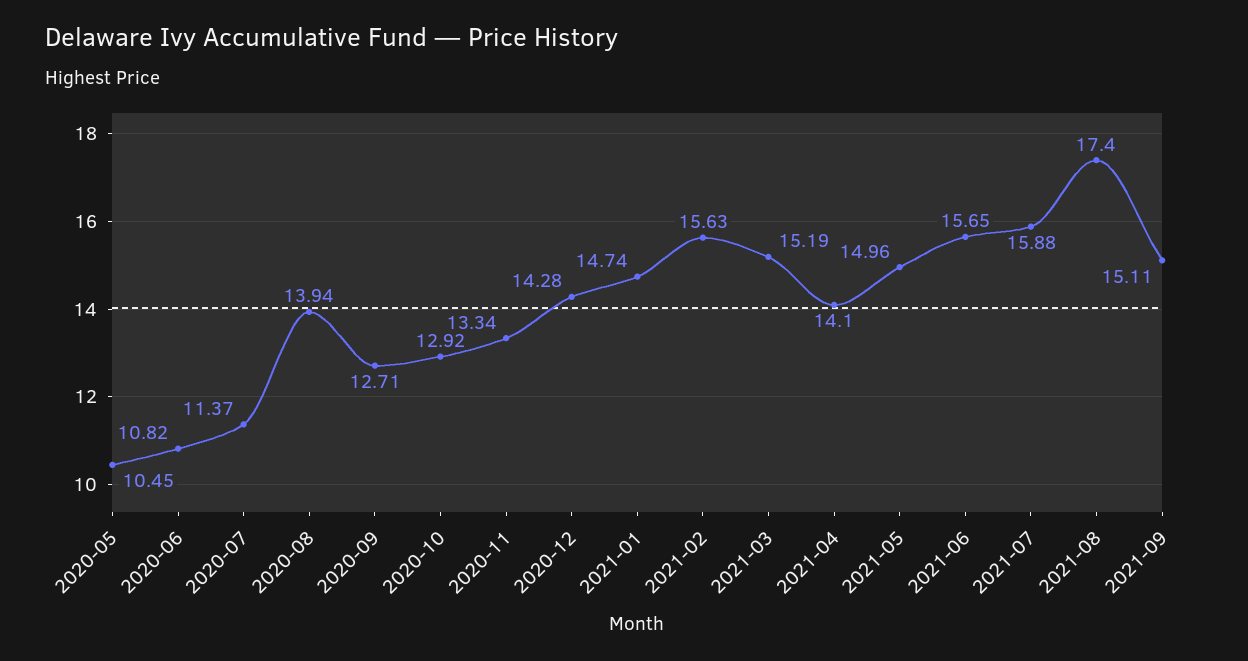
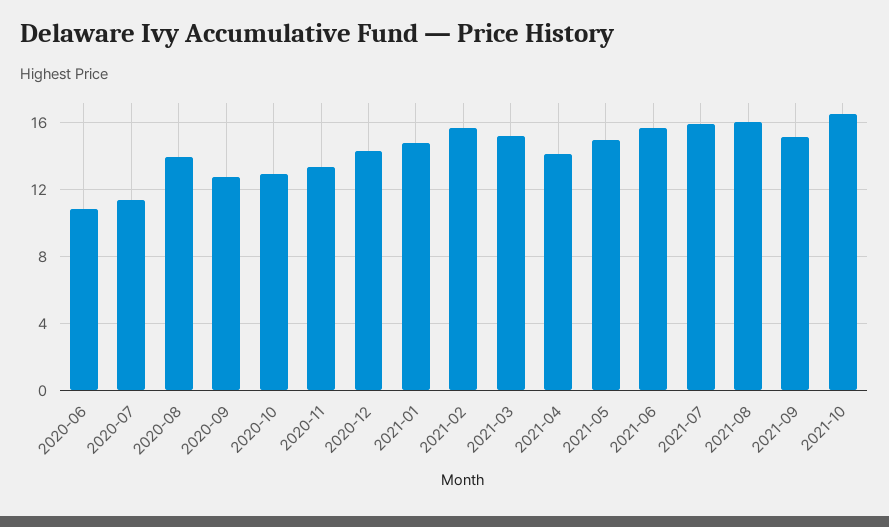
2020-05: 10.45 -> none
2021-08: 17.4 -> 16
2021-10: none -> 16.5

